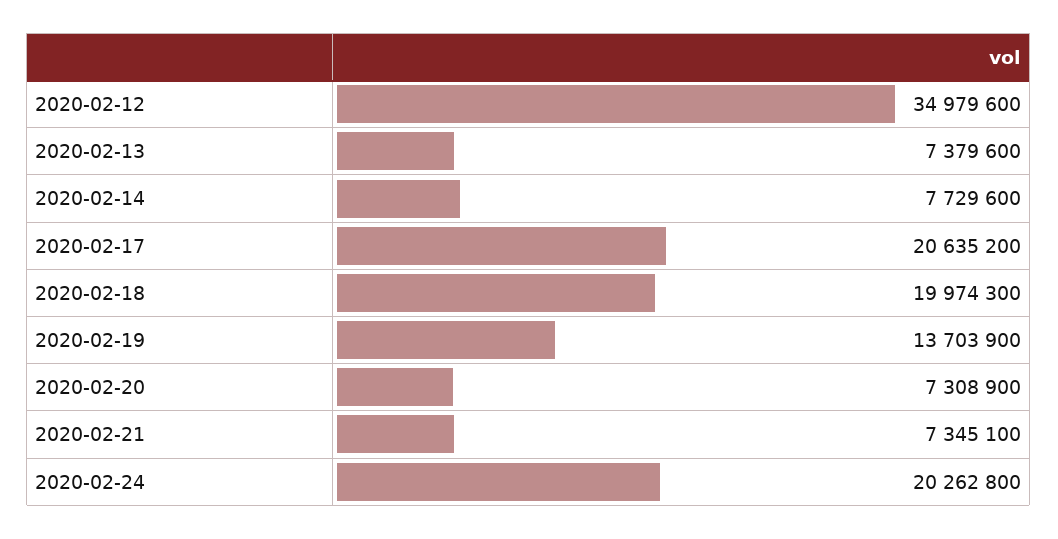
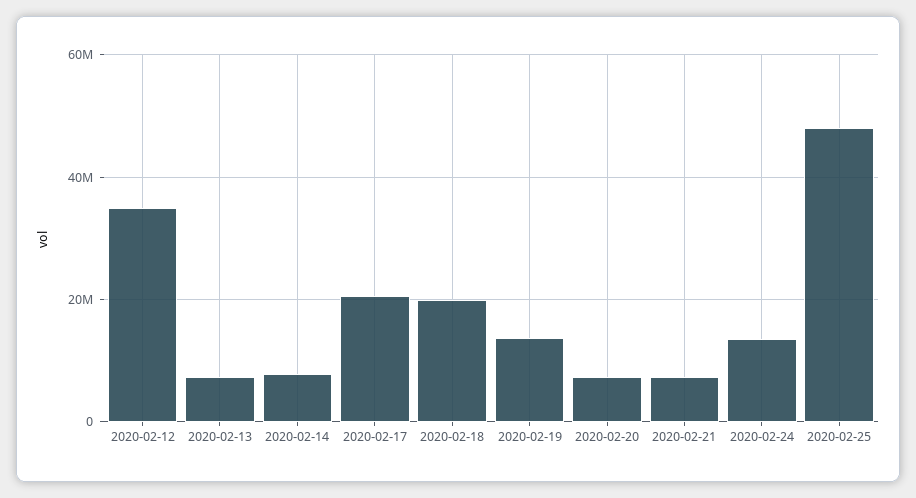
2020-02-24: 20262800 -> 14000000
2020-02-25: none -> 48000000

